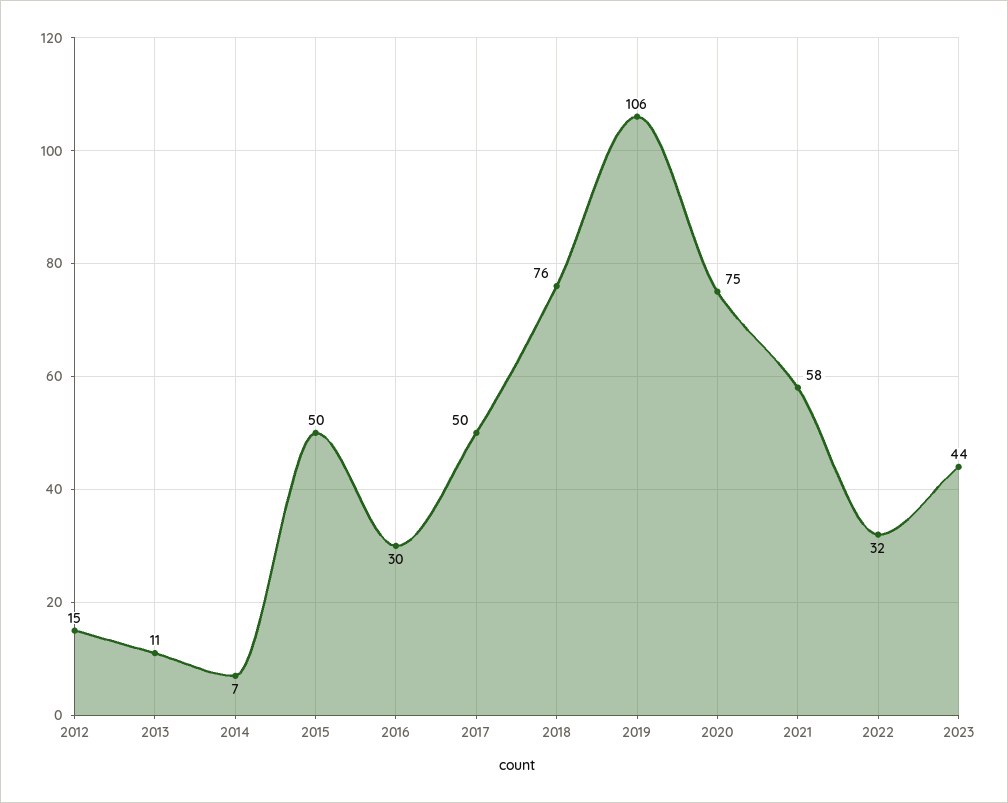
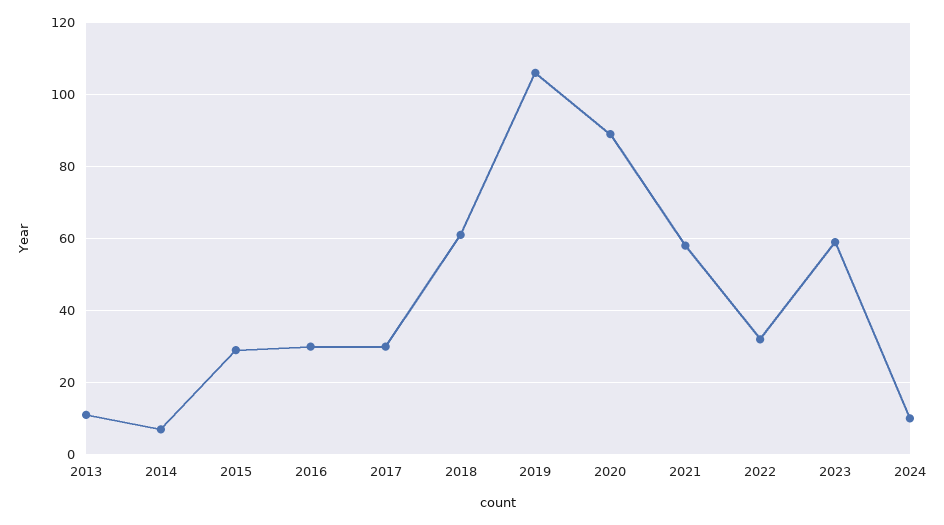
2012: 15 -> none
2015: 50 -> 30
2017: 50 -> 30
2018: 76 -> 60
2020: 75 -> 90
2023: 44 -> 60
2024: none -> 10

